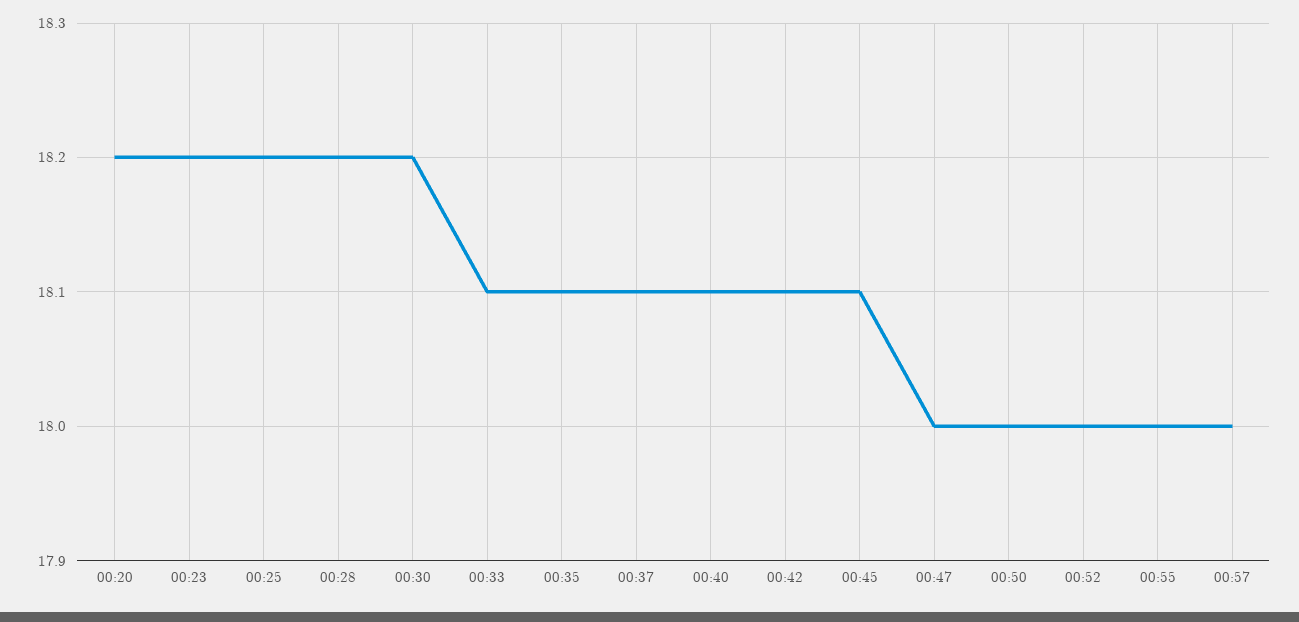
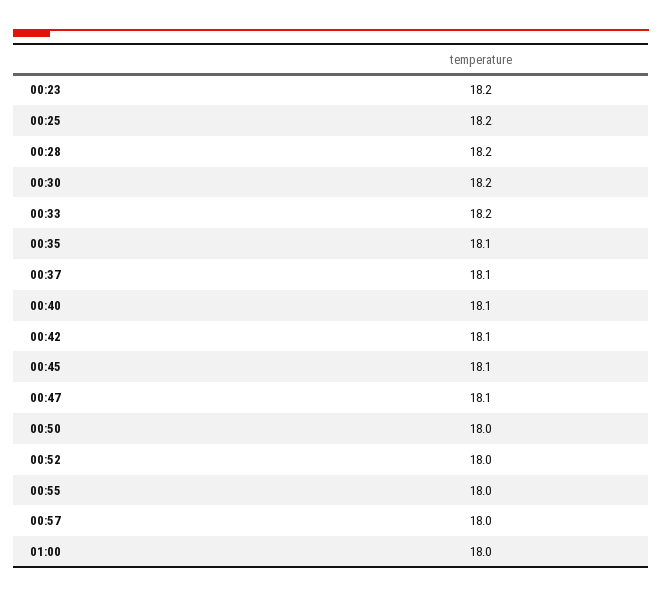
00:20: 18.2 -> none
00:33: 18.1 -> 18.2
00:47: 18 -> 18.1
01:00: none -> 18

